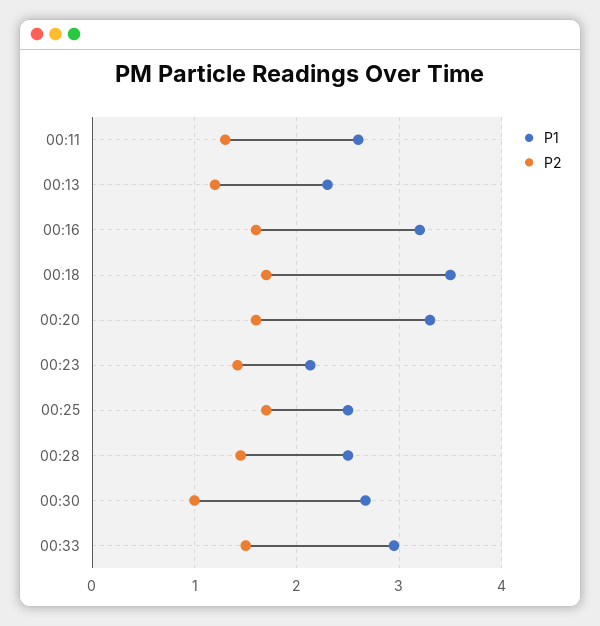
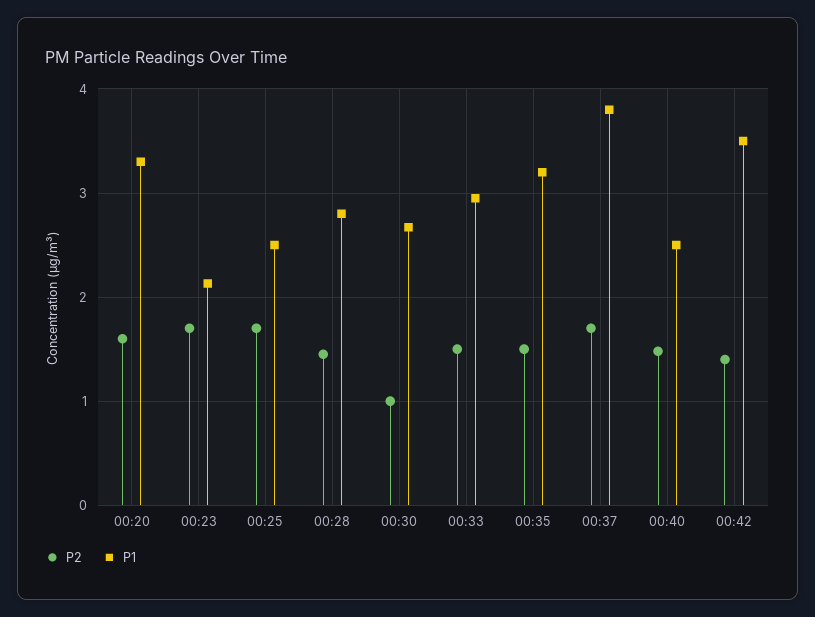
P1, 00:11: 2.6 -> none
P2, 00:11: 1.3 -> none
P1, 00:13: 2.3 -> none
P2, 00:13: 1.2 -> none
P1, 00:16: 3.2 -> none
P2, 00:16: 1.6 -> none
P1, 00:18: 3.5 -> none
P2, 00:18: 1.7 -> none
P2, 00:23: 1.4 -> 1.7
P1, 00:28: 2.5 -> 2.8
P2, 00:35: none -> 1.5
P1, 00:35: none -> 3.2
P2, 00:37: none -> 1.7
P1, 00:37: none -> 3.8
P2, 00:40: none -> 1.5
P1, 00:40: none -> 2.5
P2, 00:42: none -> 1.4
P1, 00:42: none -> 3.5

